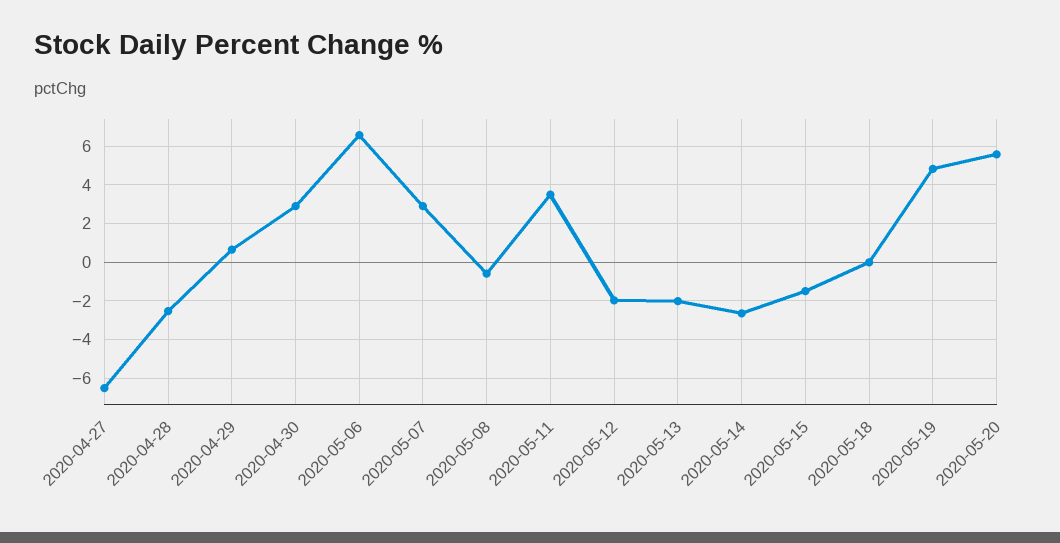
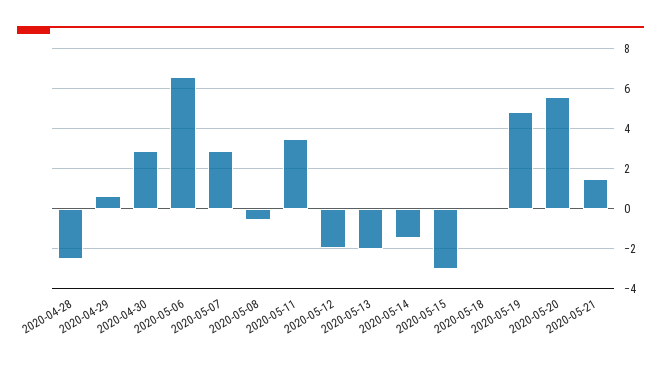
2020-04-27: -6.5 -> none
2020-05-14: -2.5 -> -1.5
2020-05-15: -1.5 -> -3
2020-05-21: none -> 1.5

